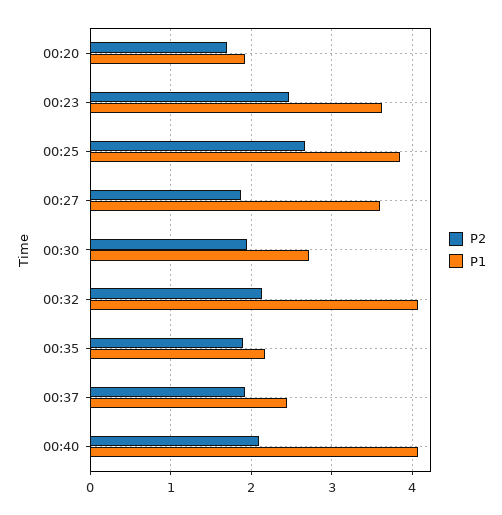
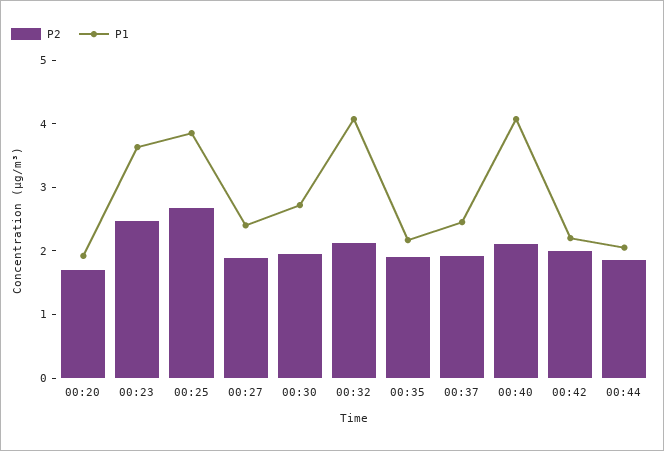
P1, 00:27: 3.6 -> 2.4
P2, 00:42: none -> 2
P1, 00:42: none -> 2.2
P2, 00:44: none -> 1.8
P1, 00:44: none -> 2

